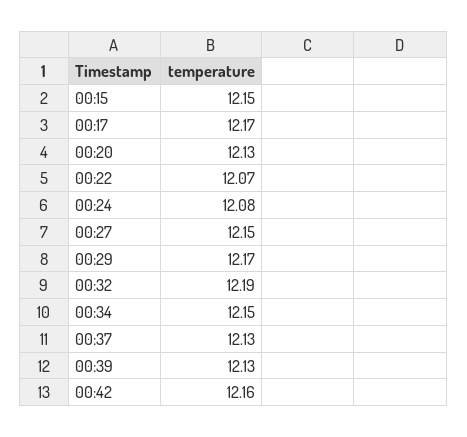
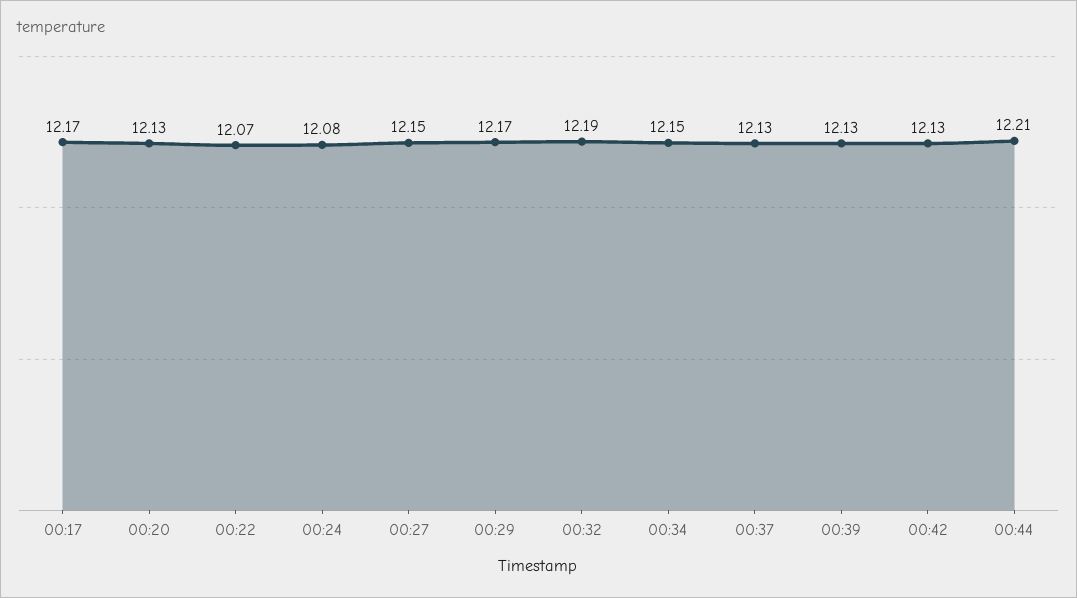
00:15: 12.15 -> none
00:42: 12.16 -> 12.13
00:44: none -> 12.21

